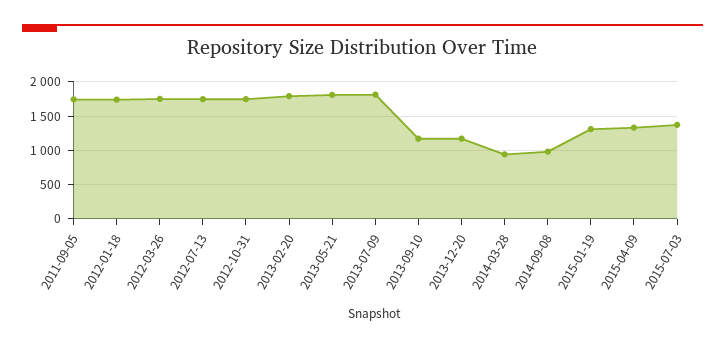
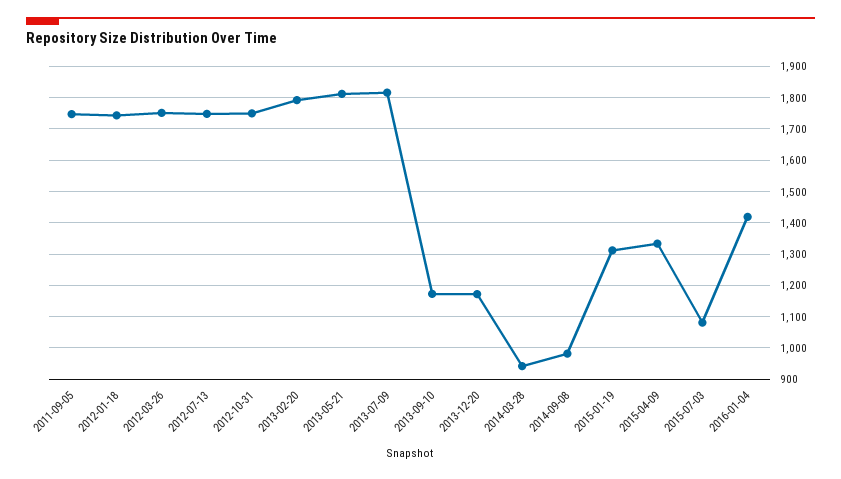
2015-07-03: 1400 -> 1080
2016-01-04: none -> 1420

